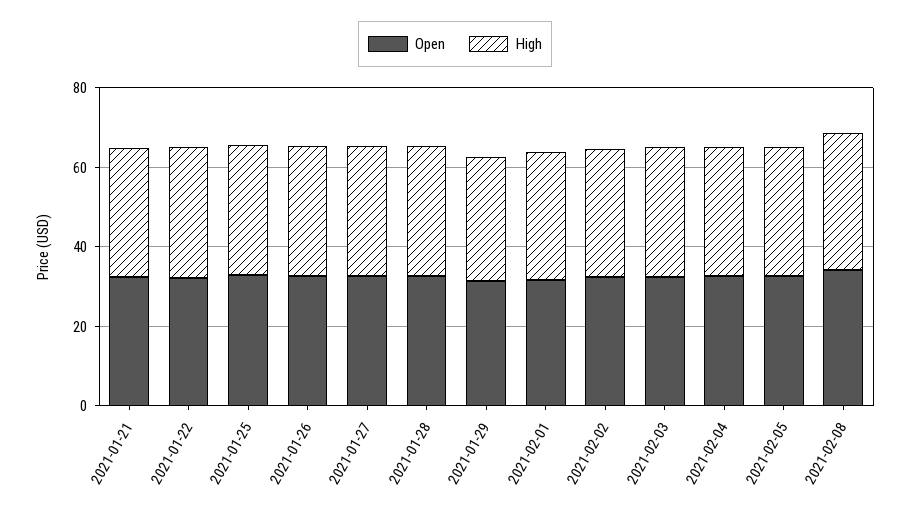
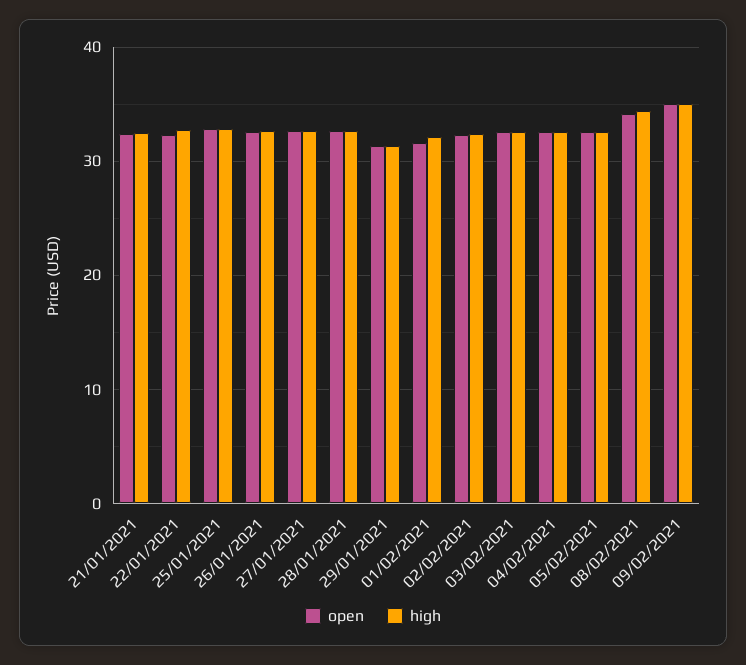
Open, 09/02/2021: none -> 35
High, 09/02/2021: none -> 35

